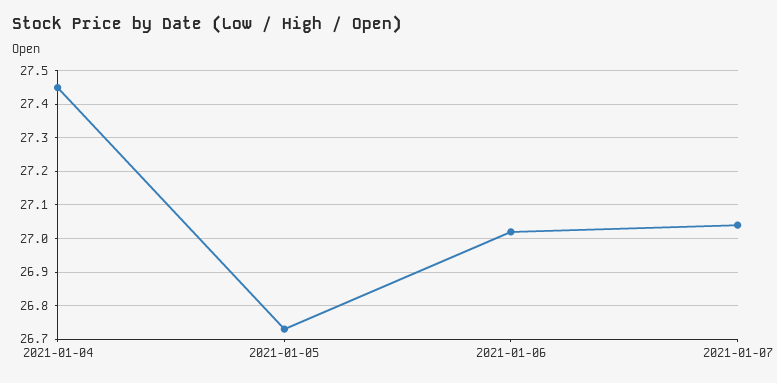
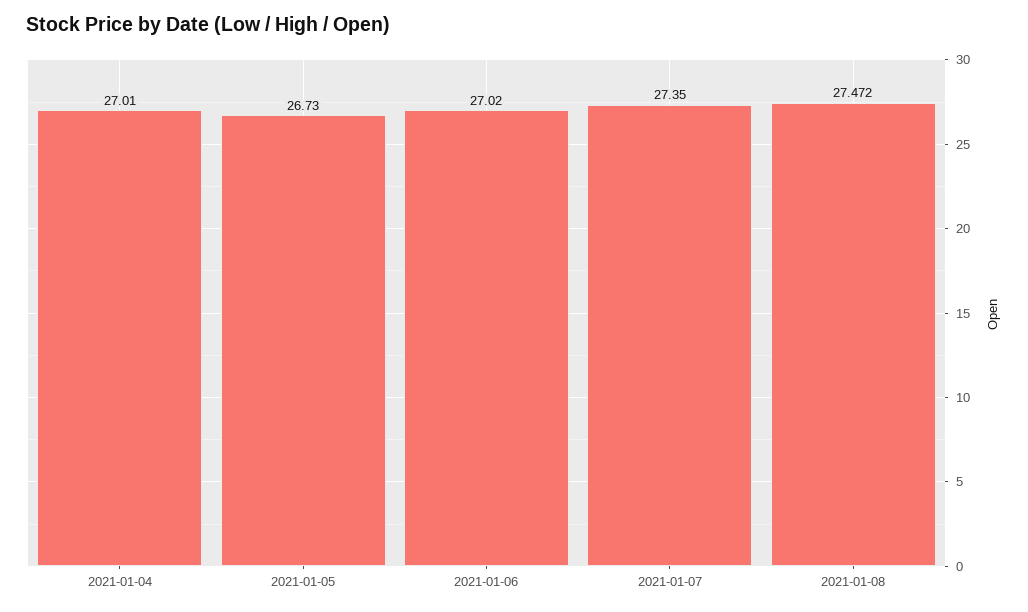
2021-01-04: 27.45 -> 27.01
2021-01-07: 27.05 -> 27.35
2021-01-08: none -> 27.472

